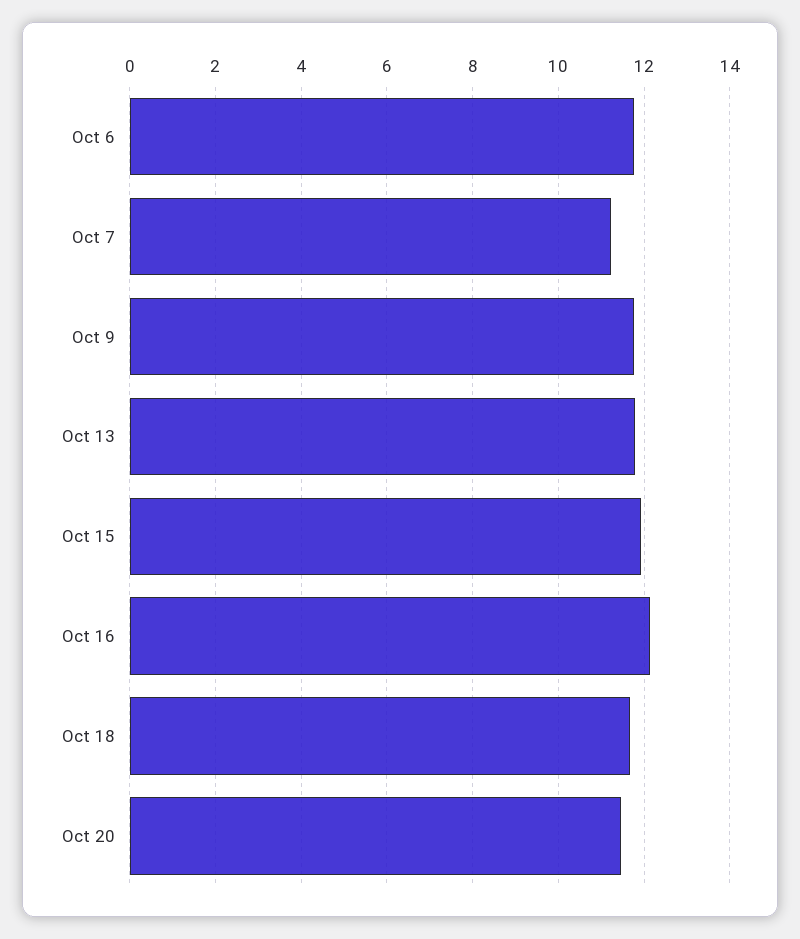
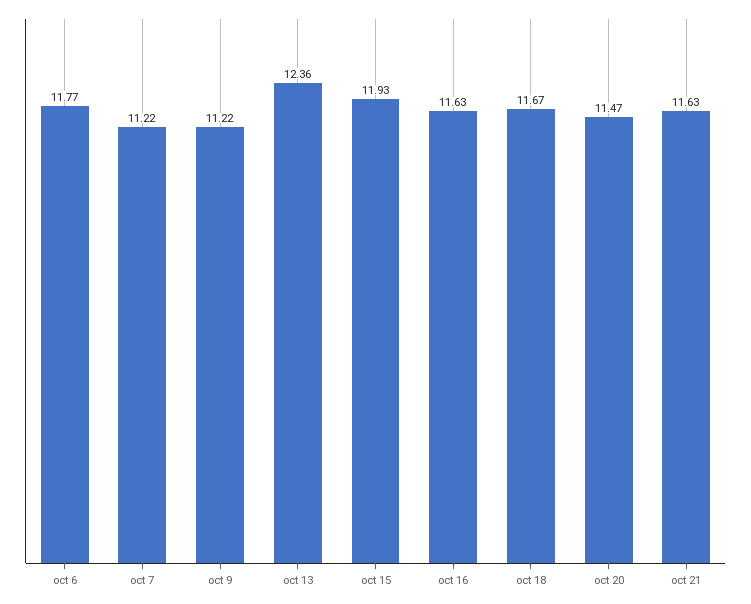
Oct 9: 11.8 -> 11.22
Oct 13: 11.8 -> 12.36
Oct 16: 12.2 -> 11.63
oct 21: none -> 11.63

